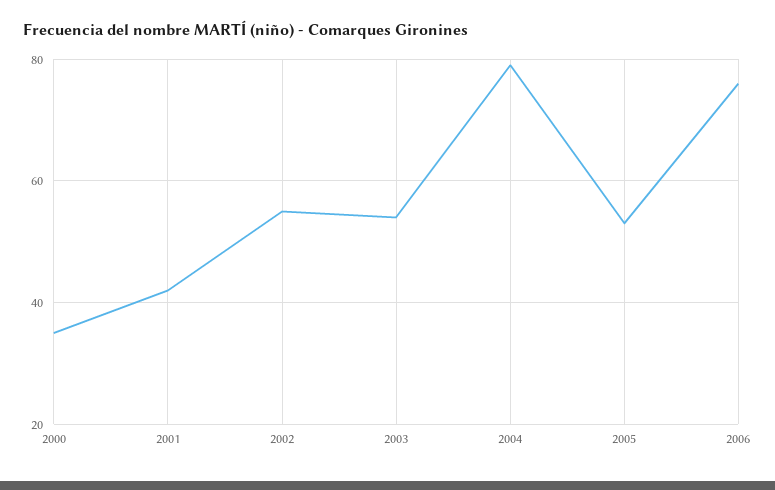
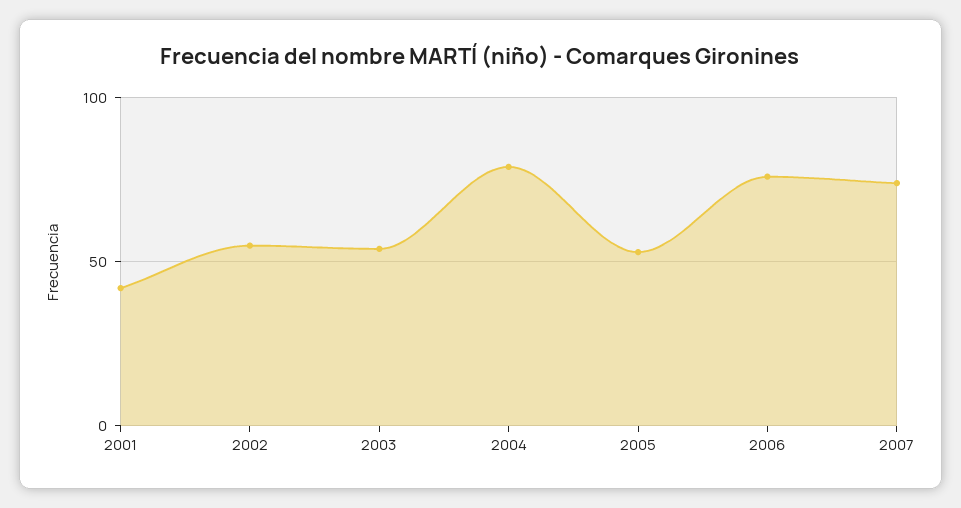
2000: 35 -> none
2007: none -> 75

